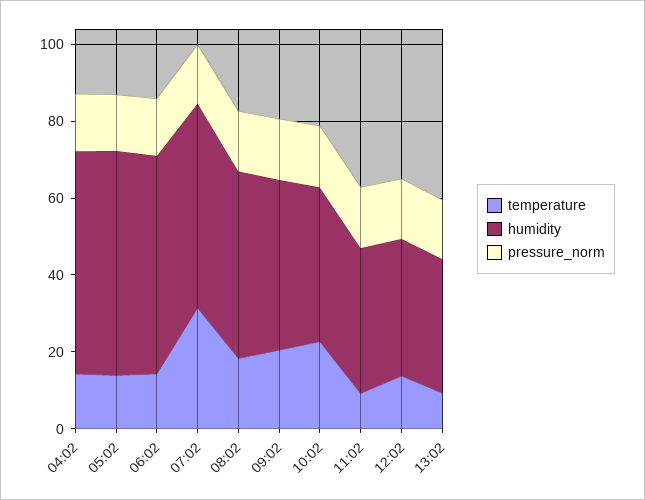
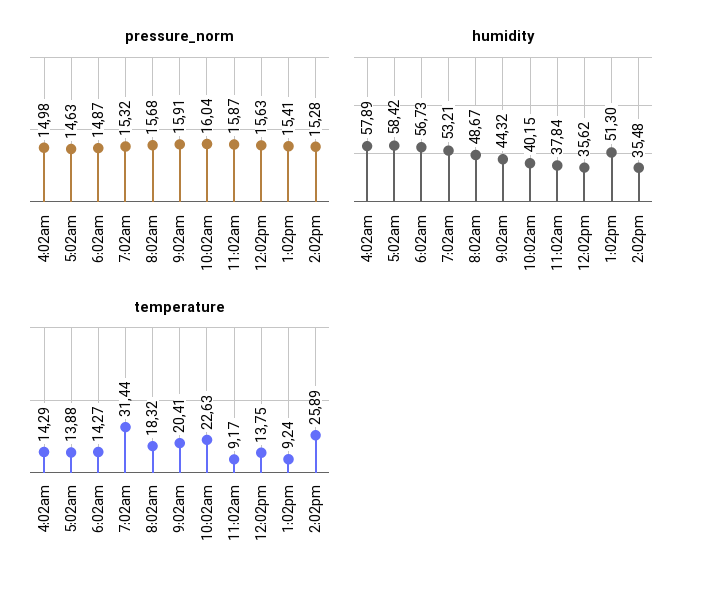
humidity, 13:02: 35 -> 51.3
pressure_norm, 2:02pm: none -> 15.28
humidity, 2:02pm: none -> 35.48
temperature, 2:02pm: none -> 25.89

